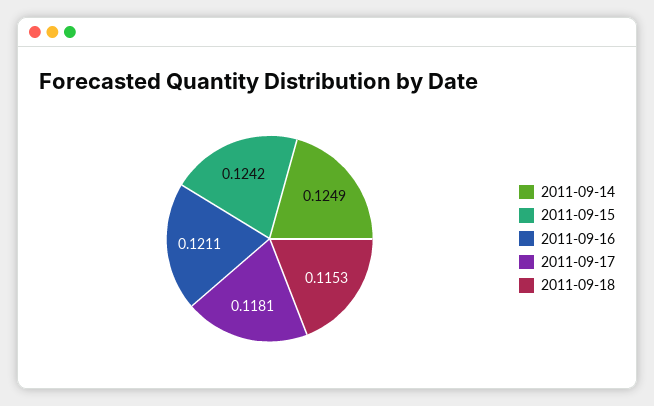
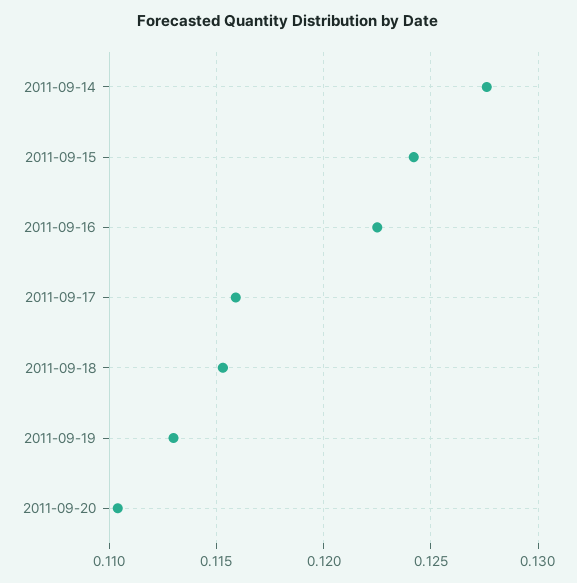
2011-09-14: 0.1249 -> 0.1275
2011-09-16: 0.1211 -> 0.1225
2011-09-17: 0.1181 -> 0.116
2011-09-19: none -> 0.113
2011-09-20: none -> 0.1105

